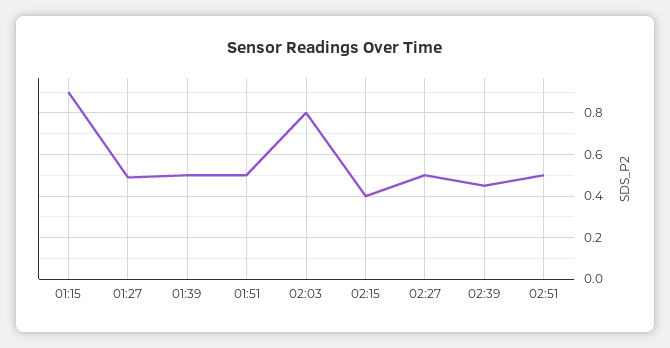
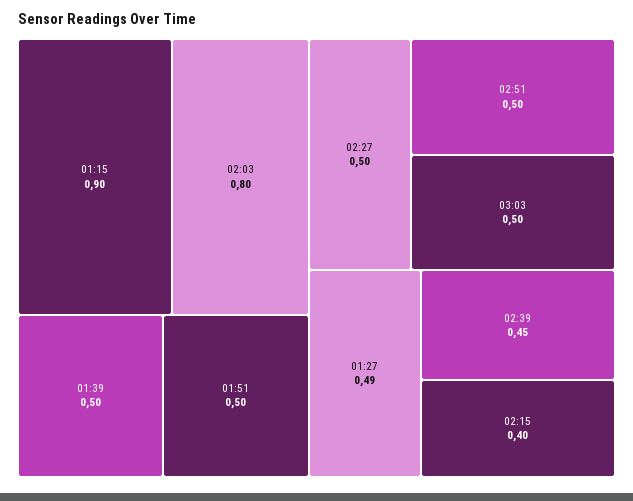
03:03: none -> 0.5

